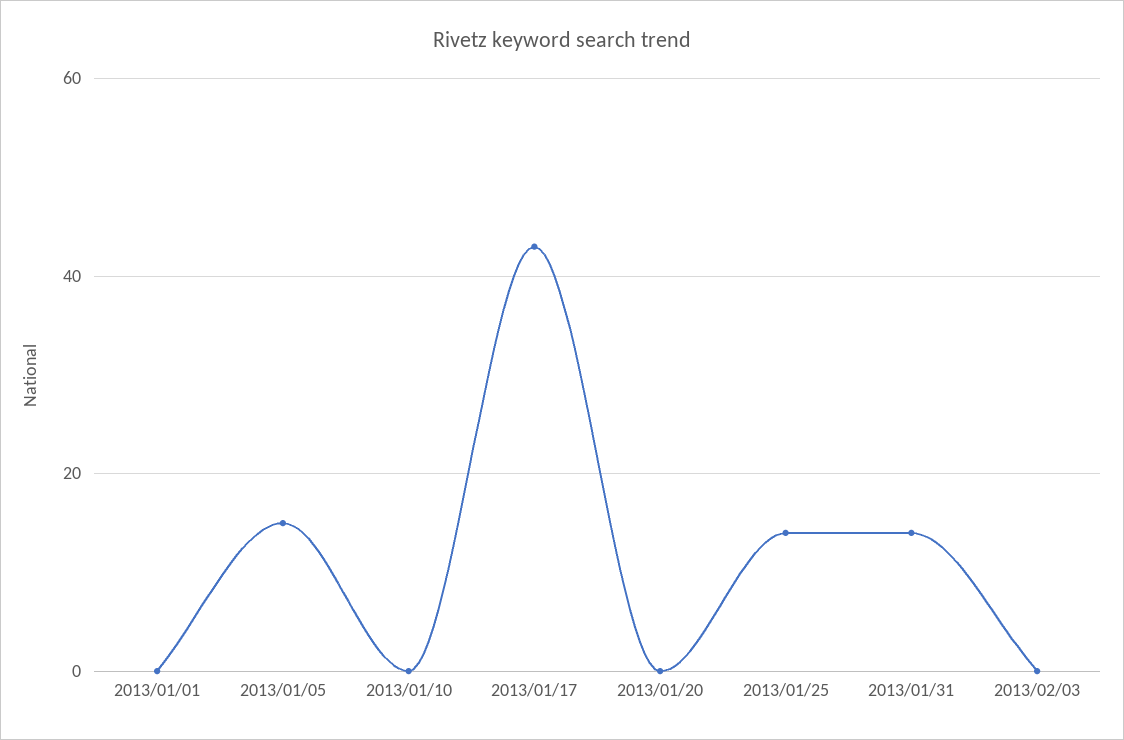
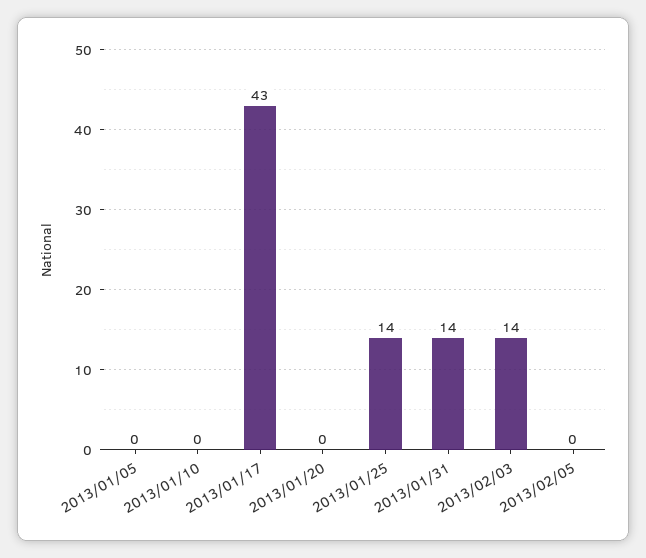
2013/01/01: 0 -> none
2013/01/05: 15 -> 0
2013/02/03: 0 -> 14
2013/02/05: none -> 0

